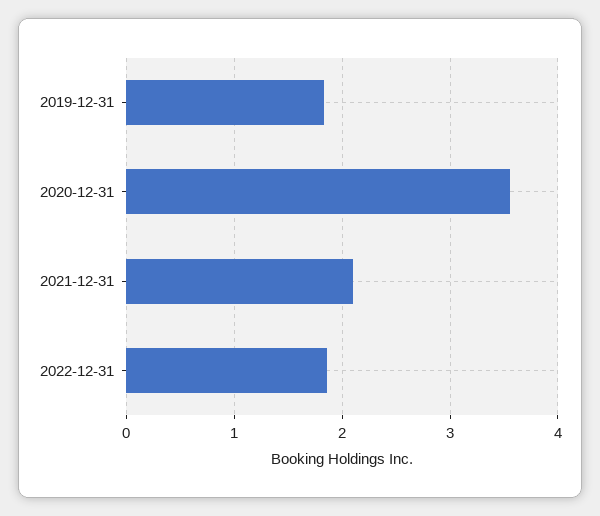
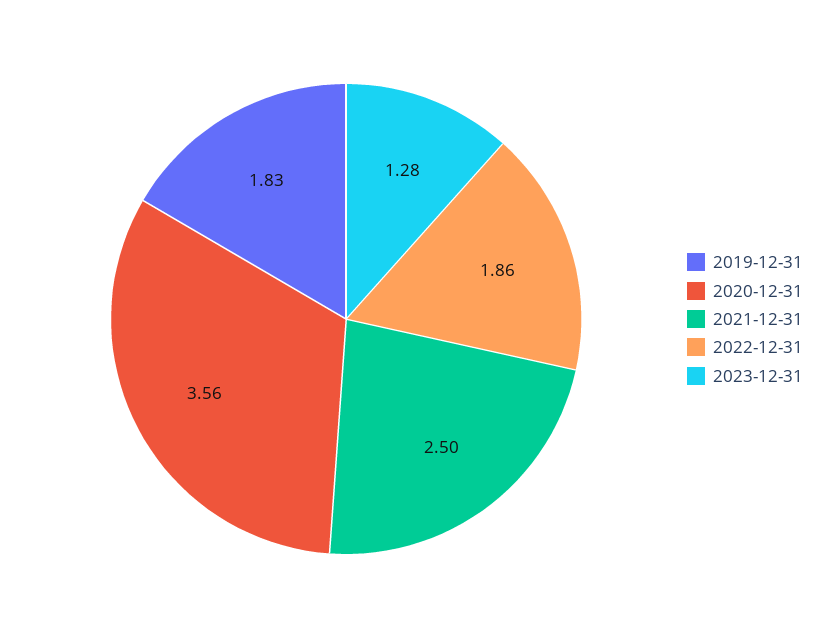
2021-12-31: 2.1 -> 2.5
2023-12-31: none -> 1.28

